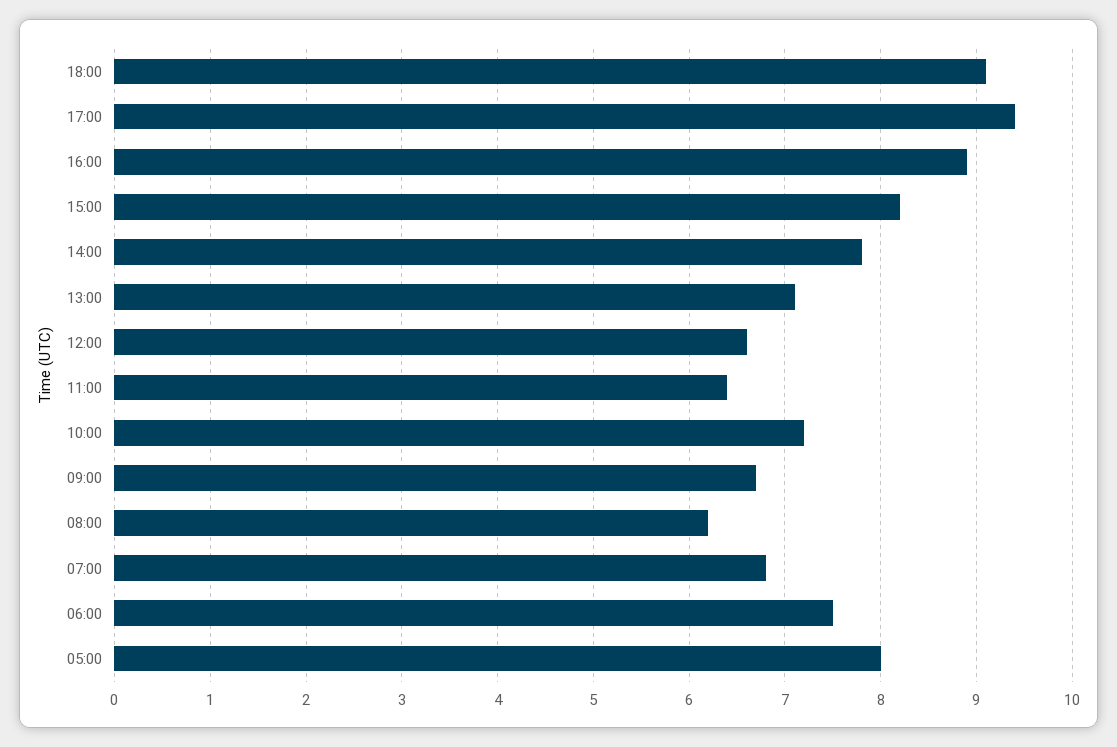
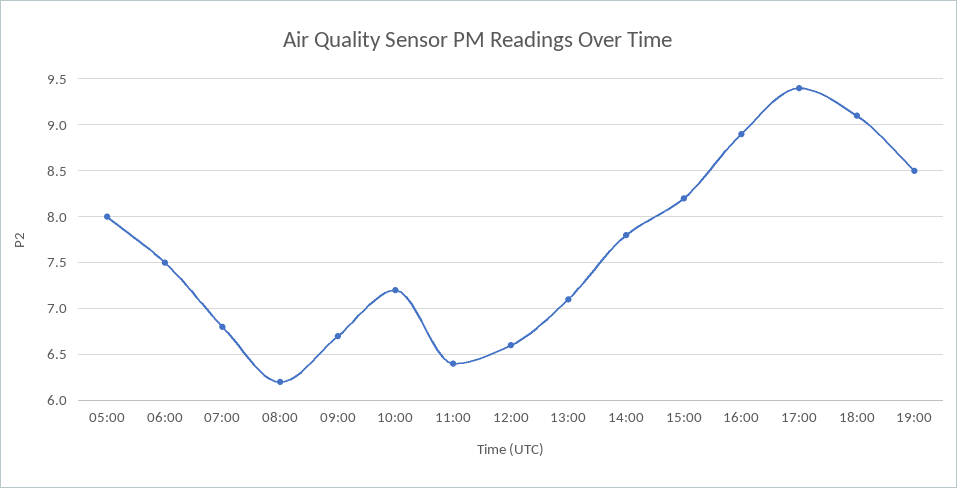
19:00: none -> 8.5

